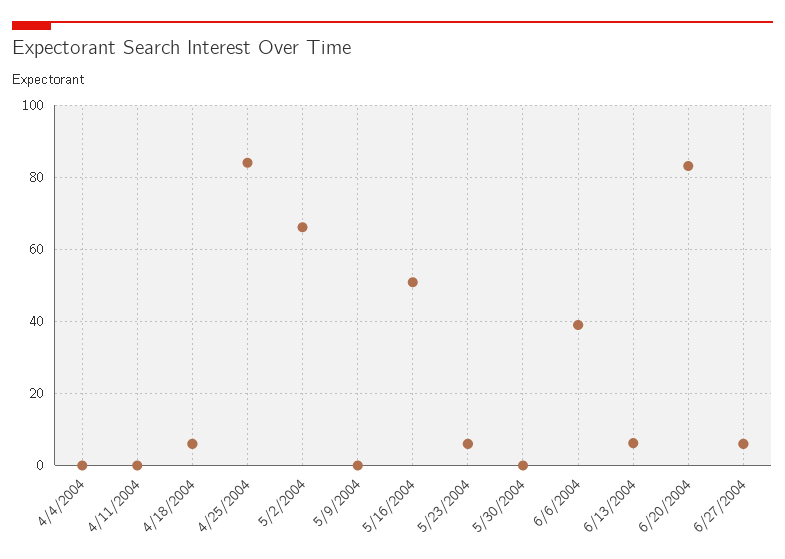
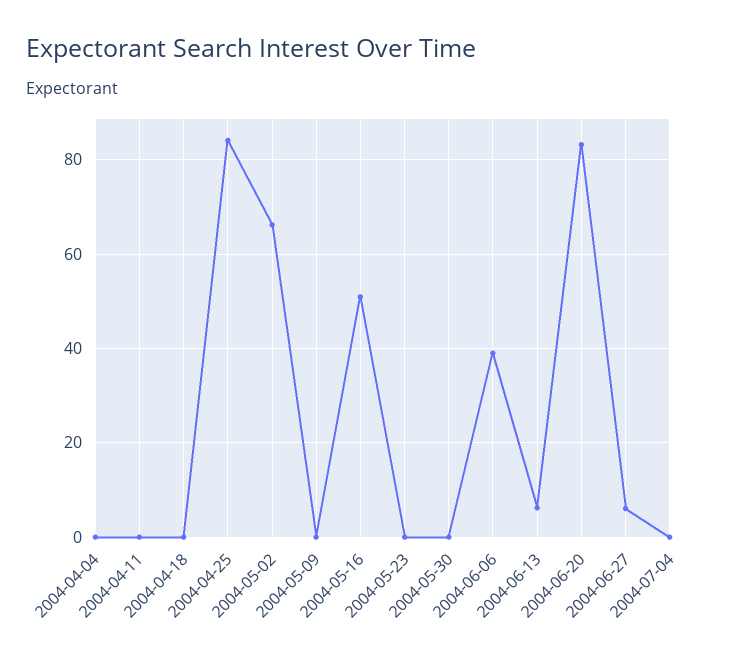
4/18/2004: 6 -> 0
5/23/2004: 6 -> 0
2004-07-04: none -> 0

